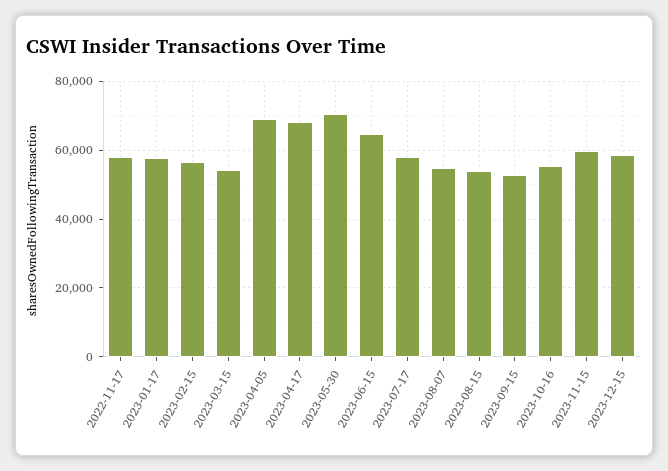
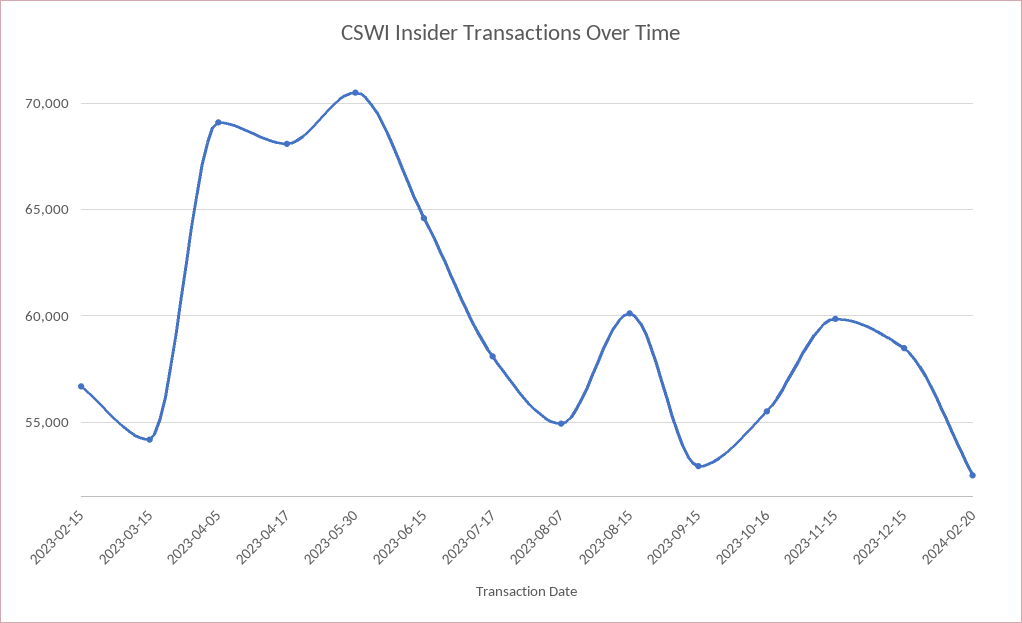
2022-11-17: 58000 -> none
2023-01-17: 58000 -> none
2023-08-15: 54000 -> 60000
2024-02-20: none -> 52500

